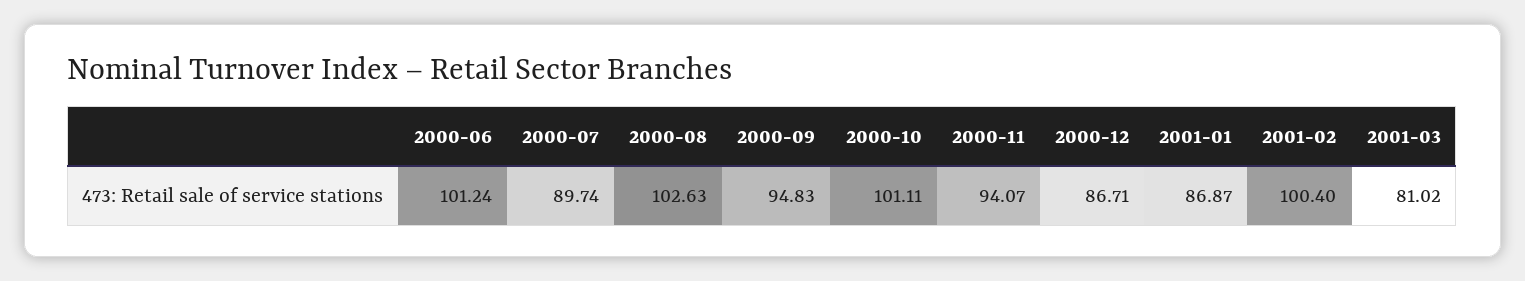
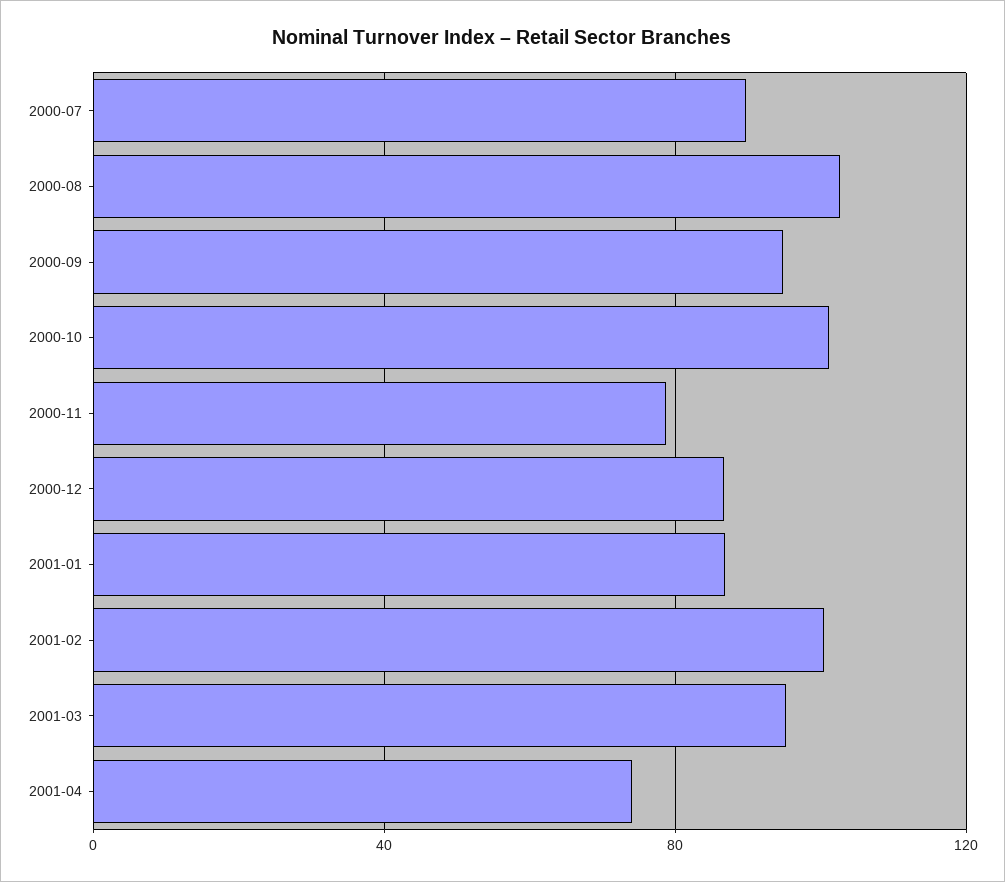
2000-06: 101.24 -> none
2000-11: 94.07 -> 80
2001-03: 81.02 -> 95
2001-04: none -> 75

